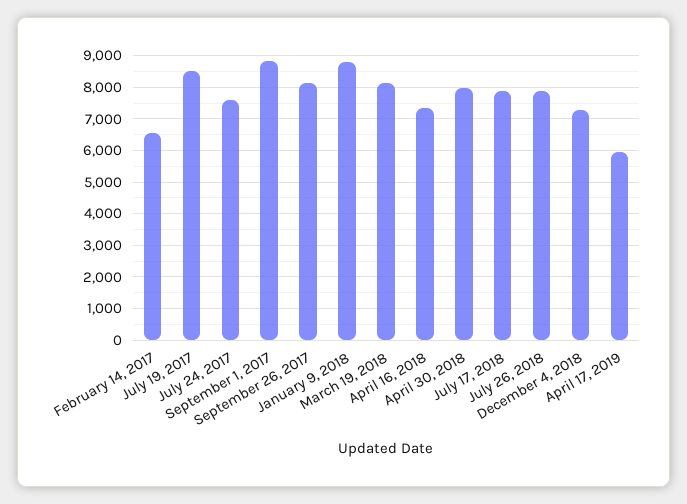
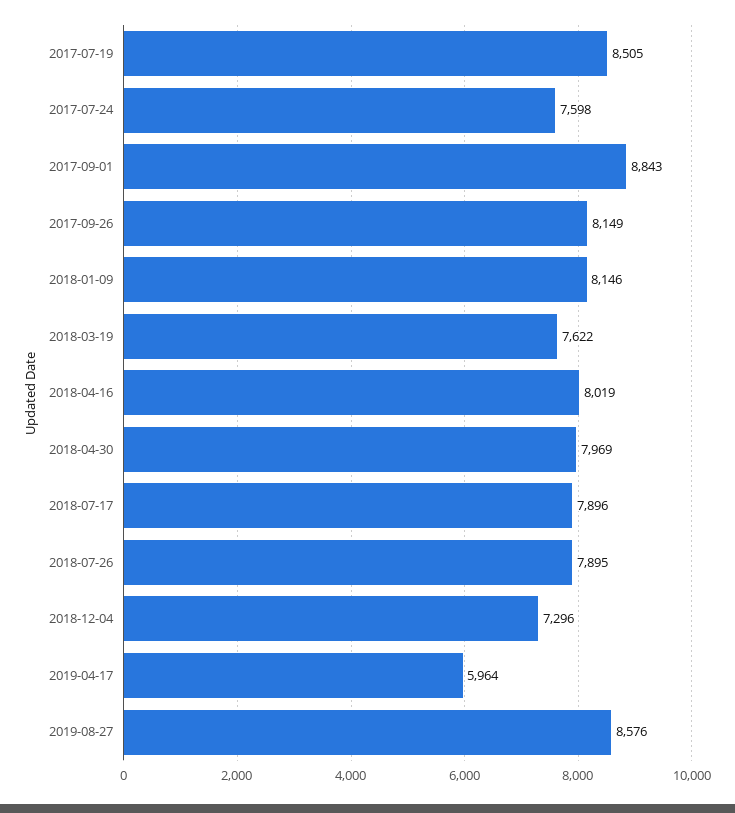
February 14, 2017: 6600 -> none
January 9, 2018: 8800 -> 8146
March 19, 2018: 8200 -> 7622
April 16, 2018: 7400 -> 8019
2019-08-27: none -> 8576

